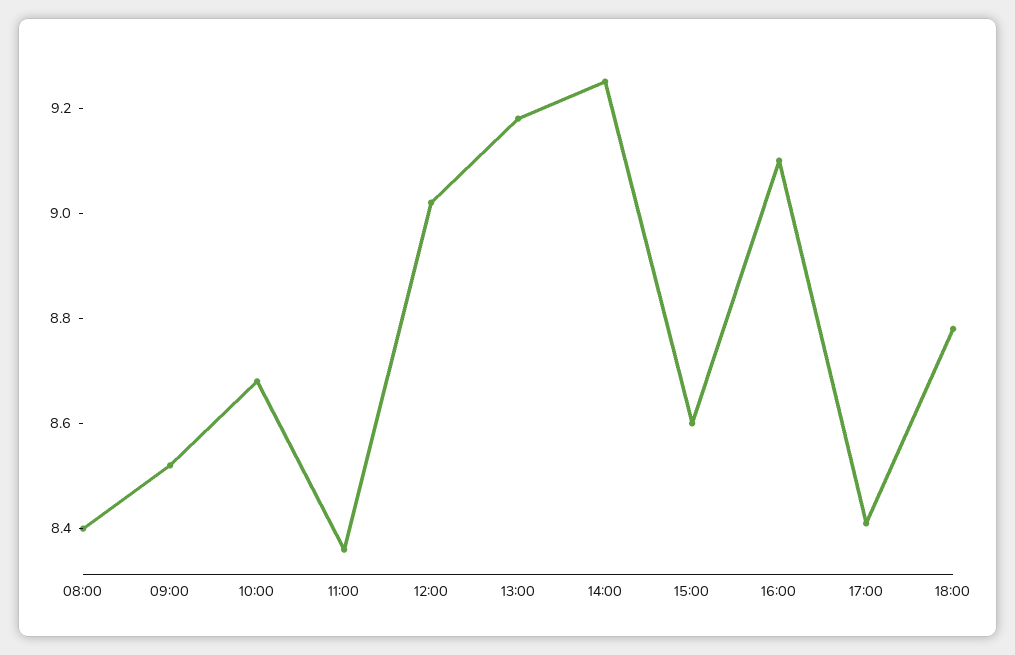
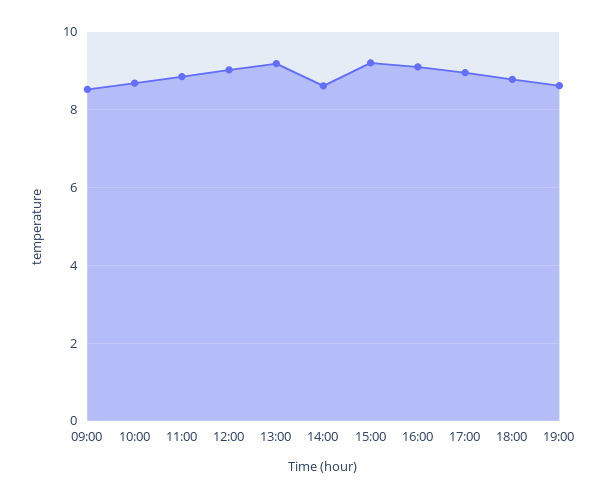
08:00: 8.4 -> none
11:00: 8.35 -> 8.8
14:00: 9.25 -> 8.6
15:00: 8.6 -> 9.2
17:00: 8.4 -> 9
19:00: none -> 8.6

